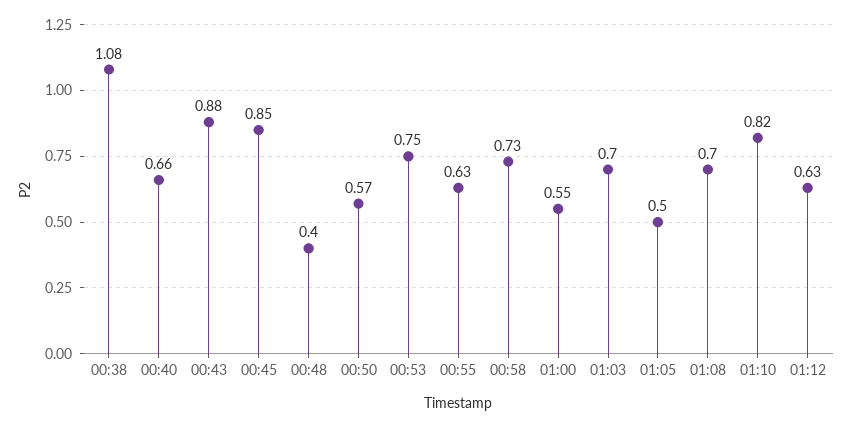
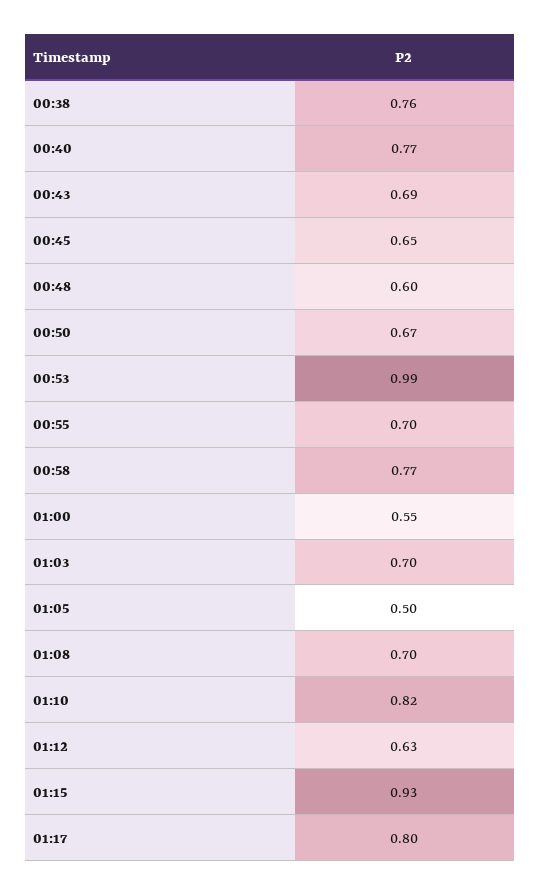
00:38: 1.08 -> 0.76
00:40: 0.66 -> 0.77
00:43: 0.88 -> 0.69
00:45: 0.85 -> 0.65
00:48: 0.4 -> 0.6
00:50: 0.57 -> 0.67
00:53: 0.75 -> 0.99
00:55: 0.63 -> 0.7
00:58: 0.73 -> 0.77
01:15: none -> 0.93
01:17: none -> 0.8

